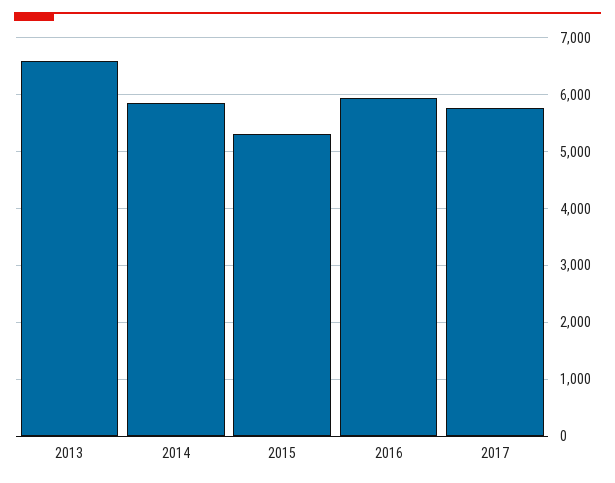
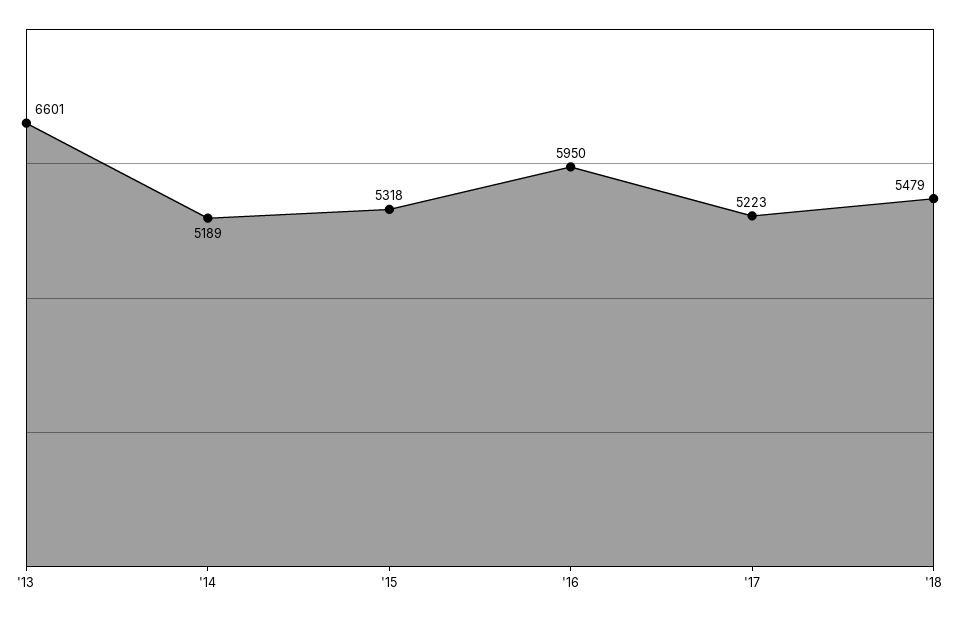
2014: 5800 -> 5189
2017: 5800 -> 5223
'18: none -> 5479

